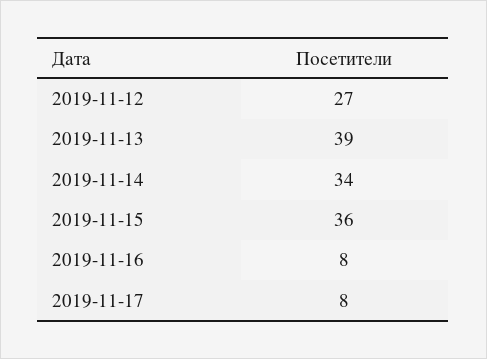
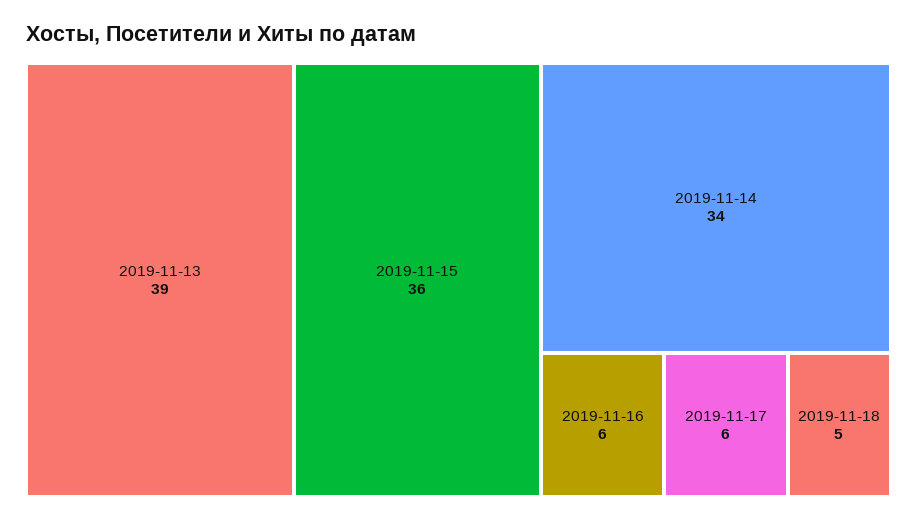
2019-11-12: 27 -> none
2019-11-16: 8 -> 6
2019-11-17: 8 -> 6
2019-11-18: none -> 5

